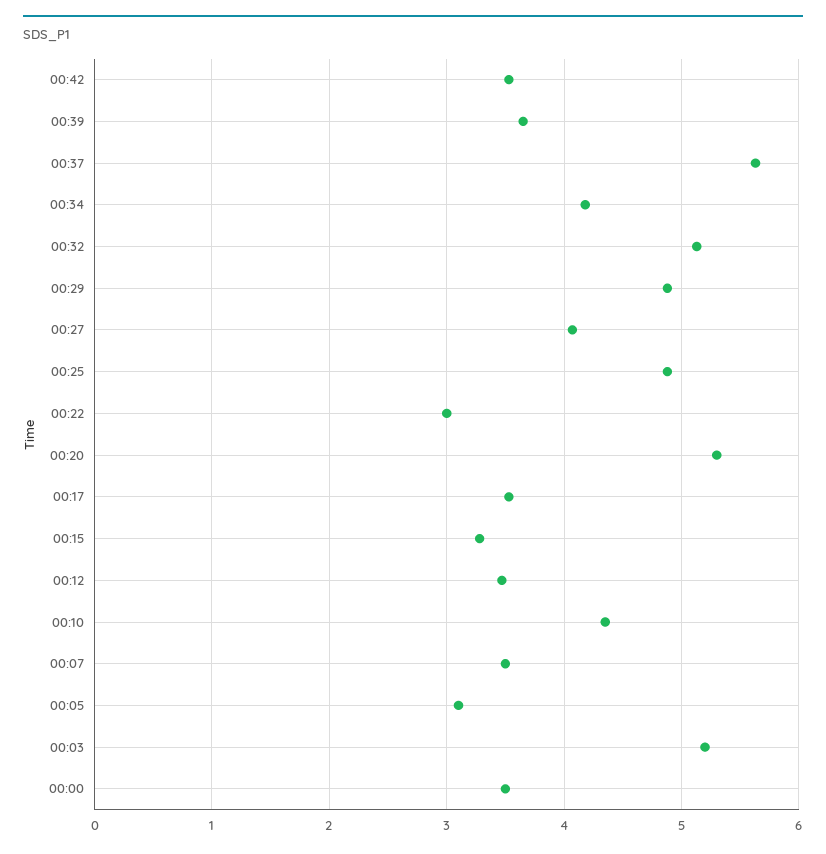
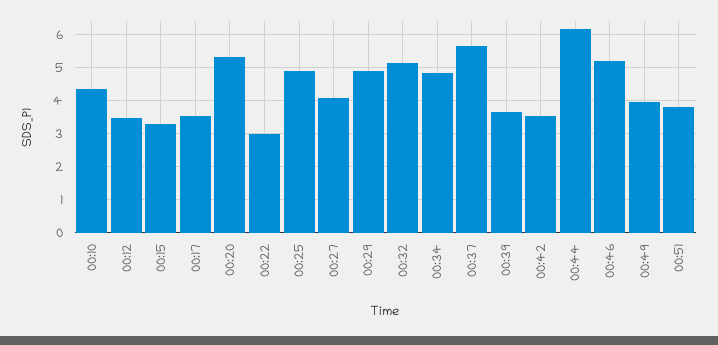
00:34: 4.2 -> 4.8
00:07: 3.5 -> none
00:05: 3.1 -> none
00:03: 5.2 -> none
00:00: 3.5 -> none
00:44: none -> 6.2
00:46: none -> 5.2
00:49: none -> 4
00:51: none -> 3.8

